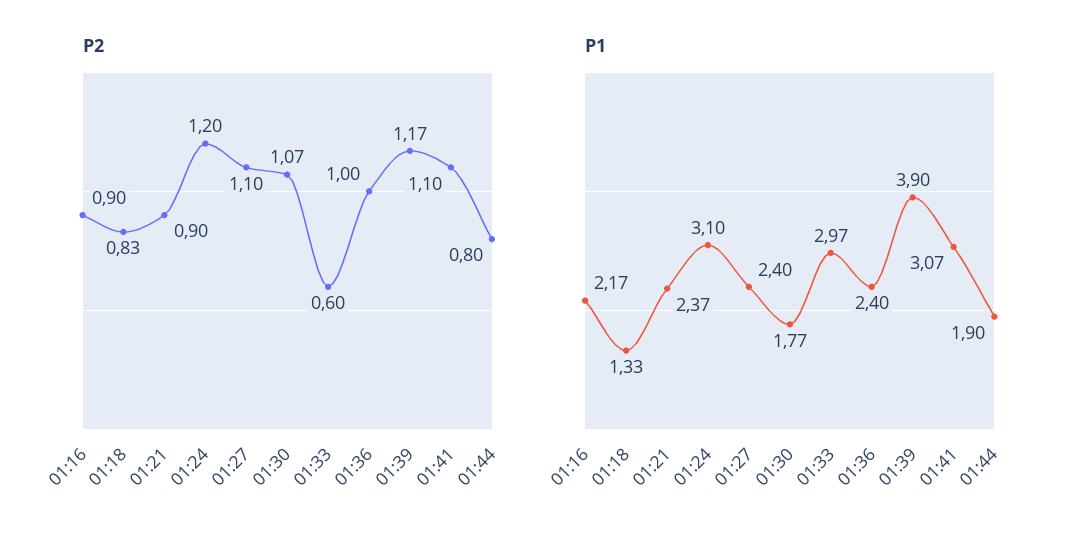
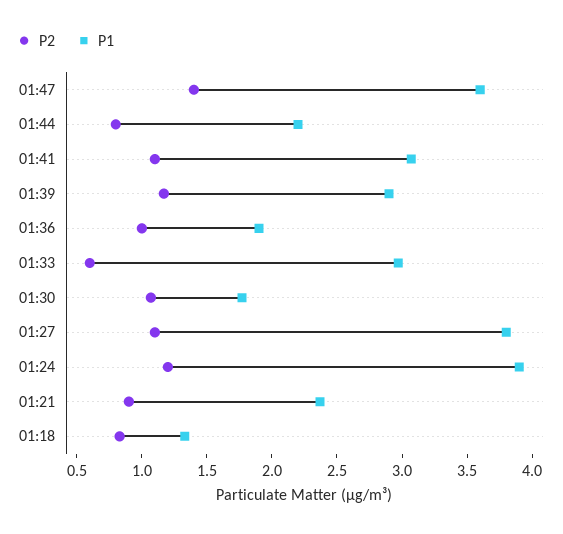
P2, 01:16: 0.9 -> none
P1, 01:16: 2.17 -> none
P1, 01:24: 3.1 -> 3.9
P1, 01:27: 2.4 -> 3.8
P1, 01:36: 2.4 -> 1.9
P1, 01:39: 3.9 -> 2.9
P1, 01:44: 1.9 -> 2.2
P2, 01:47: none -> 1.4
P1, 01:47: none -> 3.6

